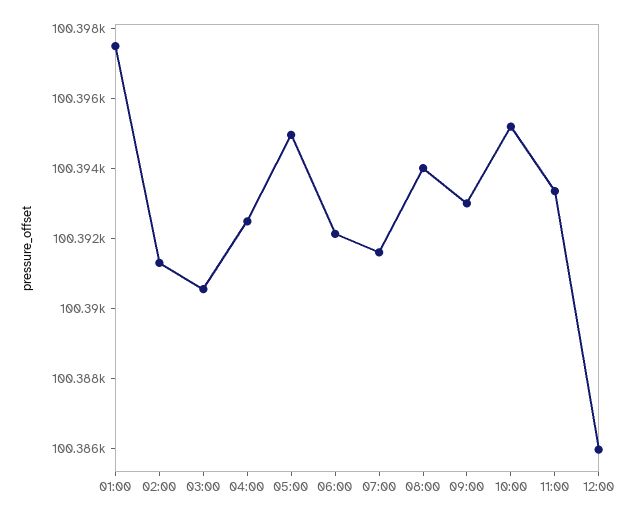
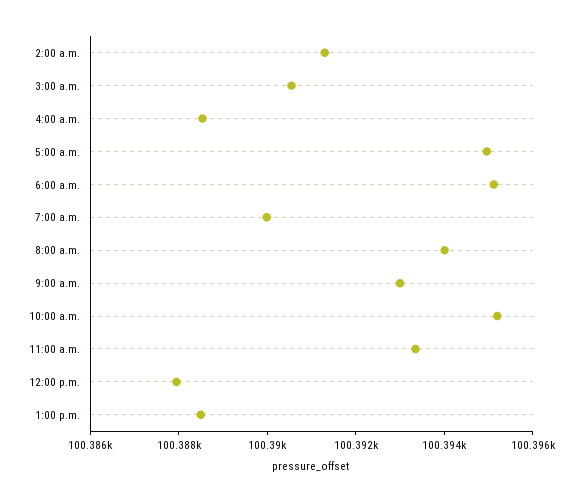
01:00: 100397.5 -> none
04:00: 100392.5 -> 100388.5
06:00: 100392 -> 100395
07:00: 100391.5 -> 100390
12:00: 100386 -> 100388
1:00 p.m.: none -> 100388.5

